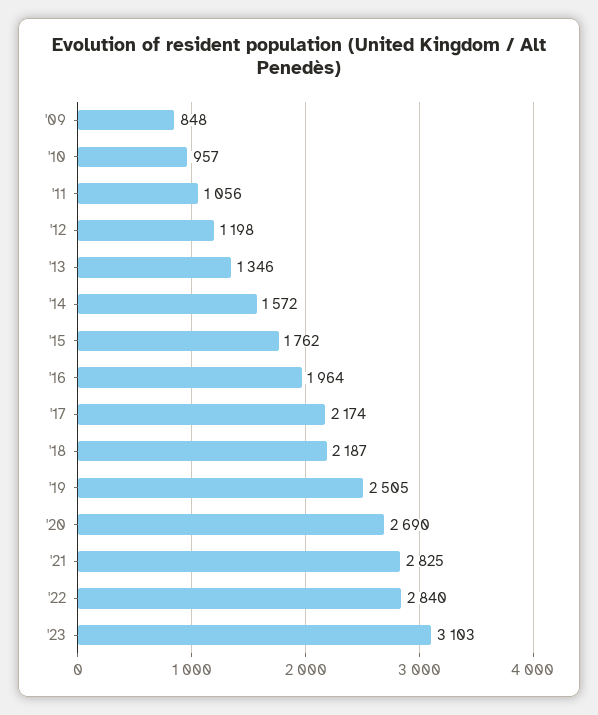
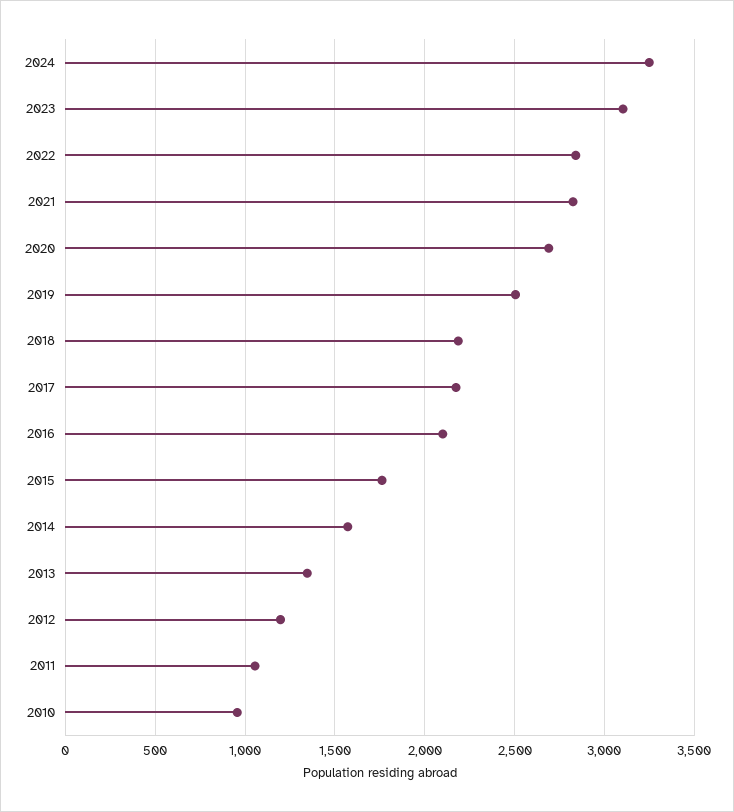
'09: 848 -> none
'16: 1964 -> 2100
2024: none -> 3250

